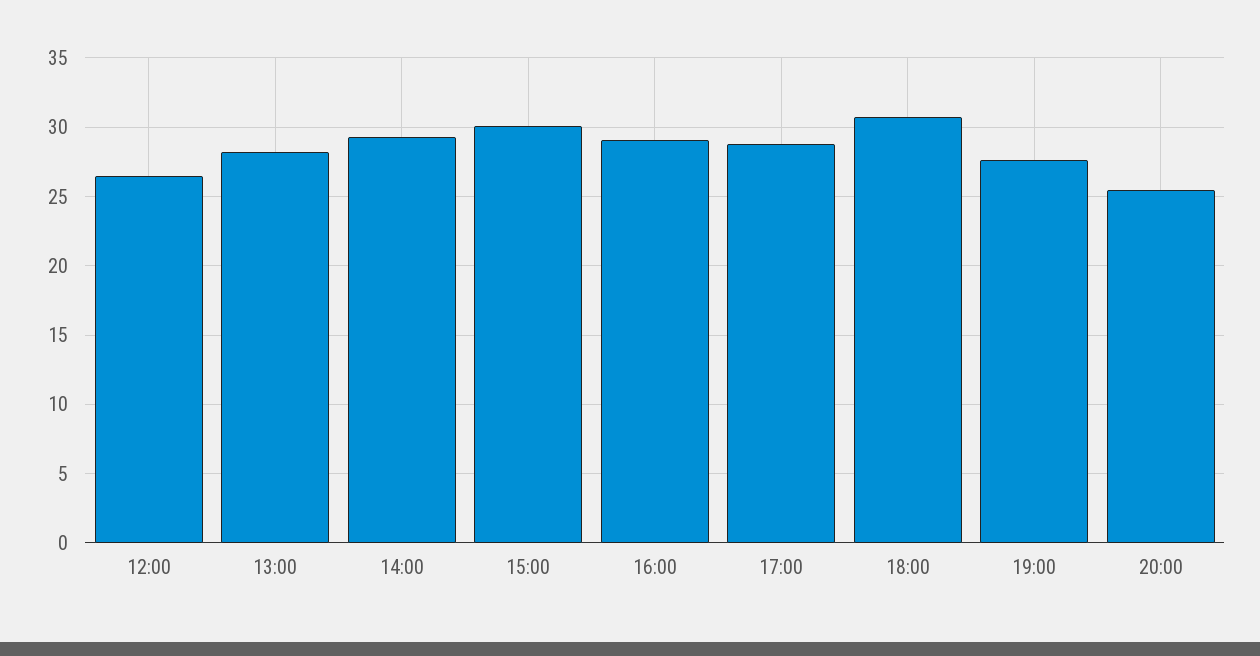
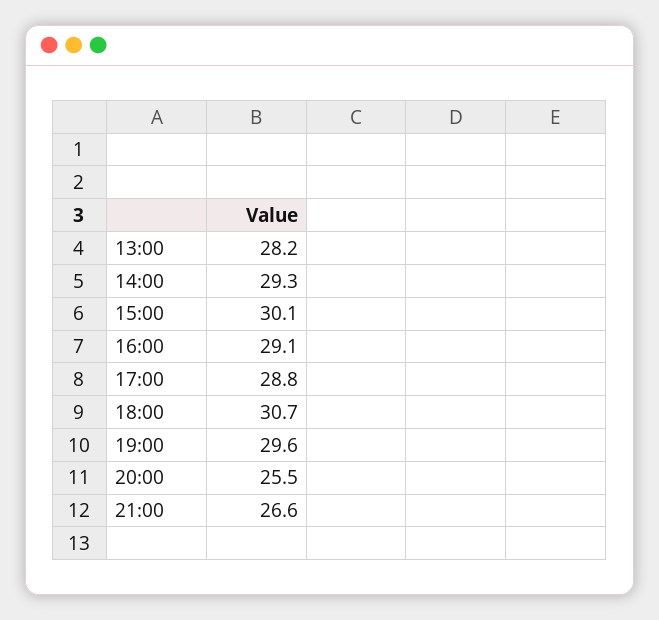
12:00: 26.5 -> none
19:00: 27.5 -> 29.6
21:00: none -> 26.6

